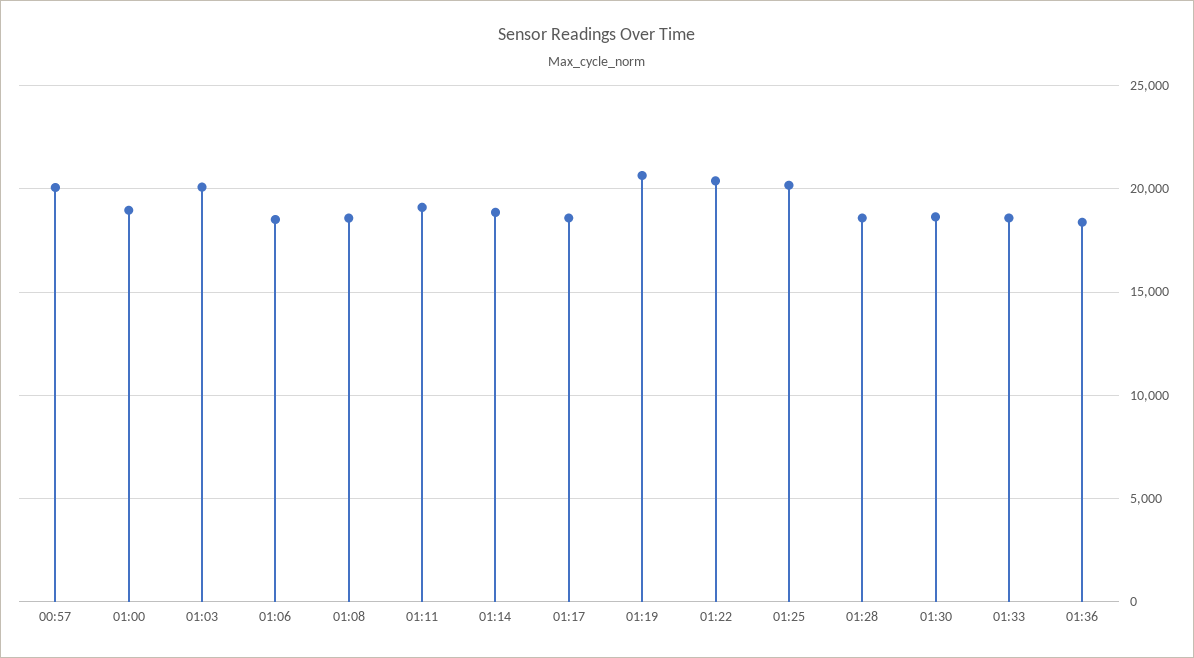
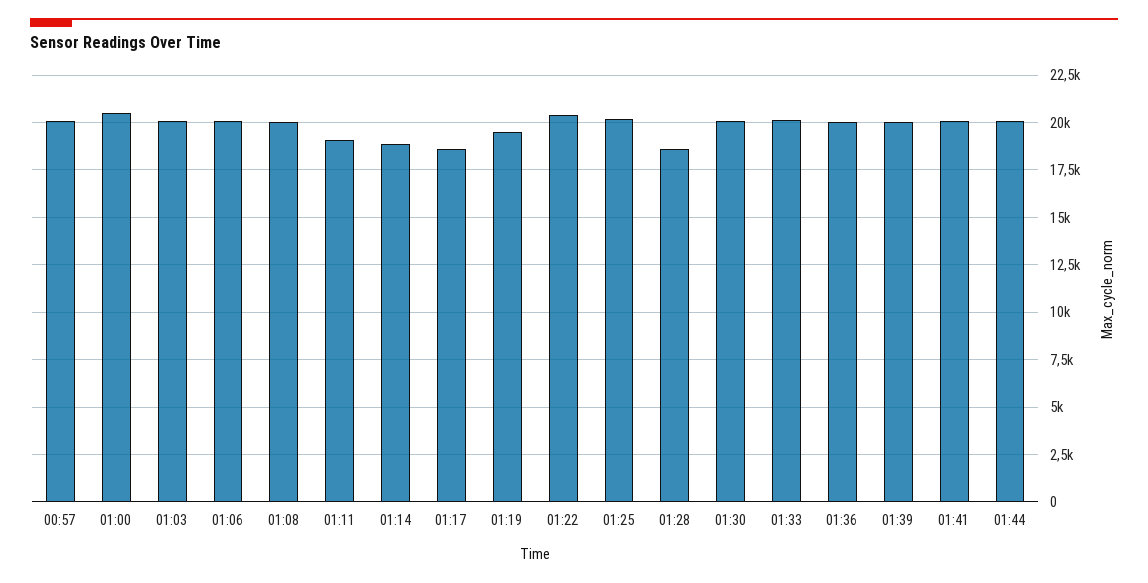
01:00: 19000 -> 20500
01:06: 18500 -> 20000
01:08: 18500 -> 20000
01:19: 20500 -> 19500
01:30: 18500 -> 20000
01:33: 18500 -> 20000
01:36: 18500 -> 20000
01:39: none -> 20000
01:41: none -> 20000
01:44: none -> 20000

